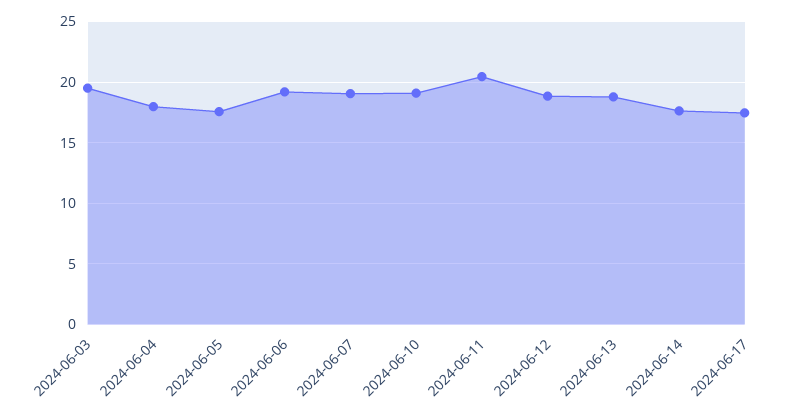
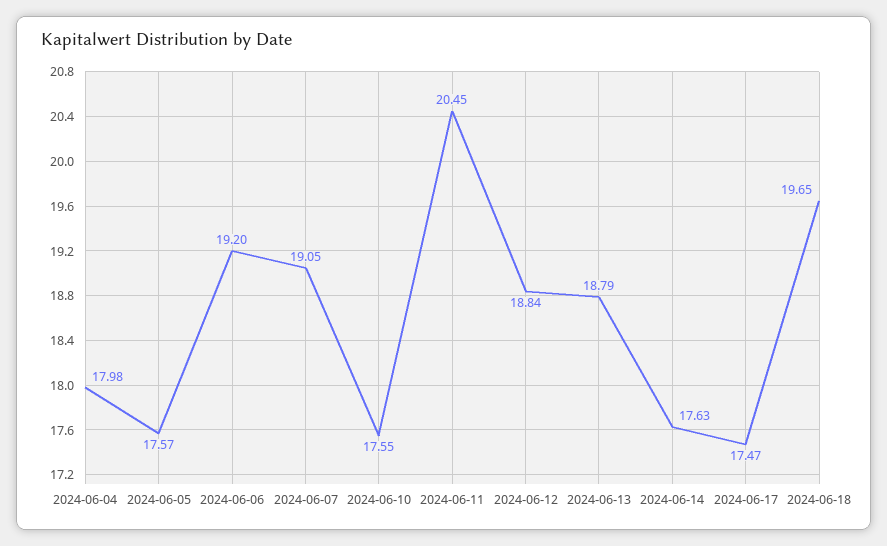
2024-06-03: 19.5 -> none
2024-06-10: 19 -> 17.55
2024-06-18: none -> 19.65

